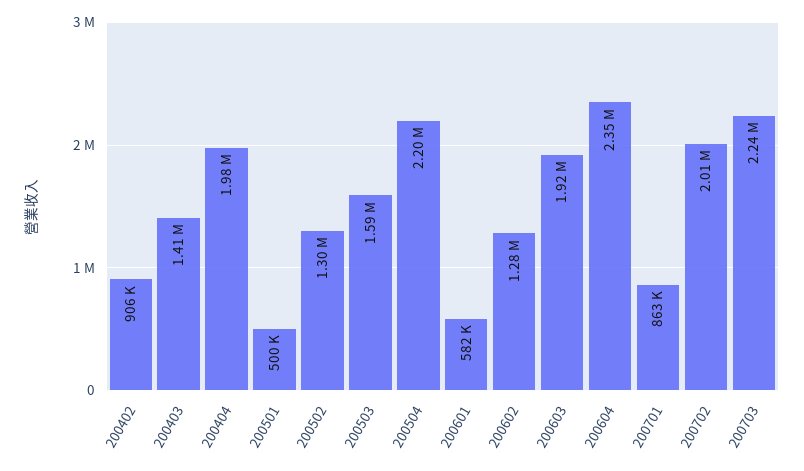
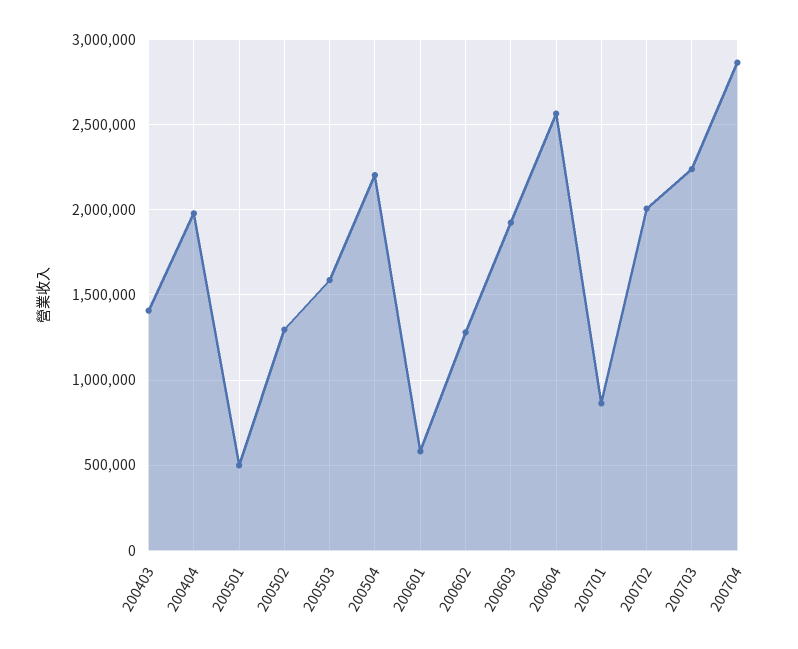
200402: 906000 -> none
200604: 2350000 -> 2550000
200704: none -> 2850000

